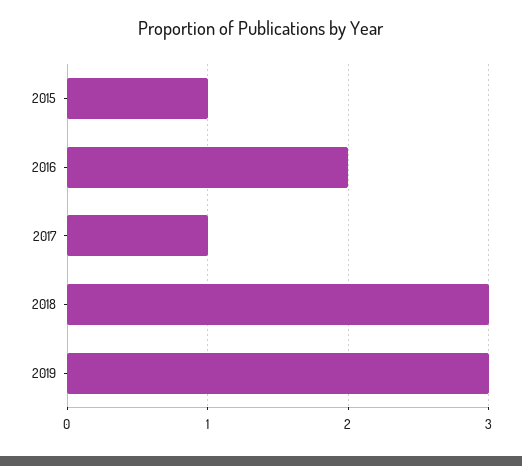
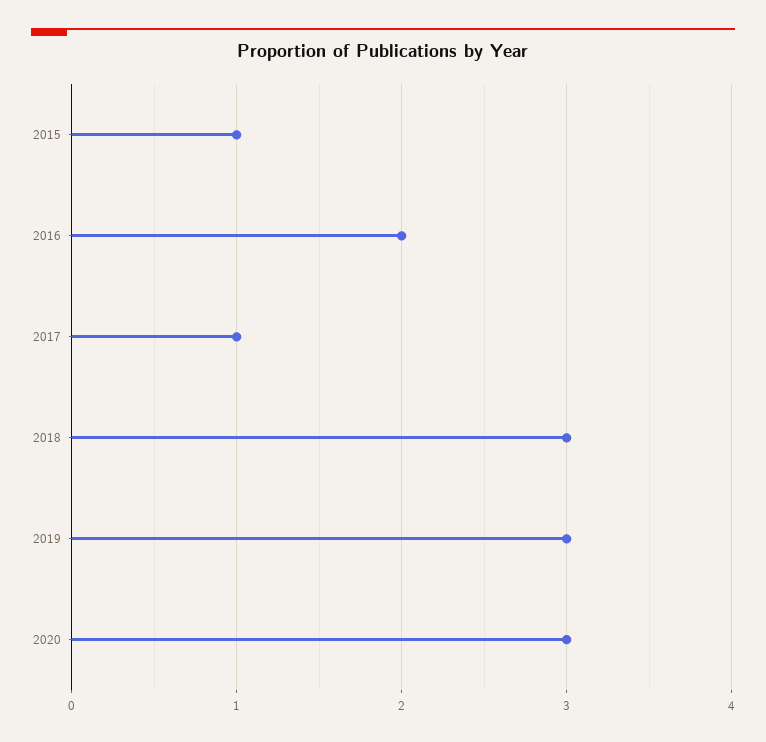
2020: none -> 3

